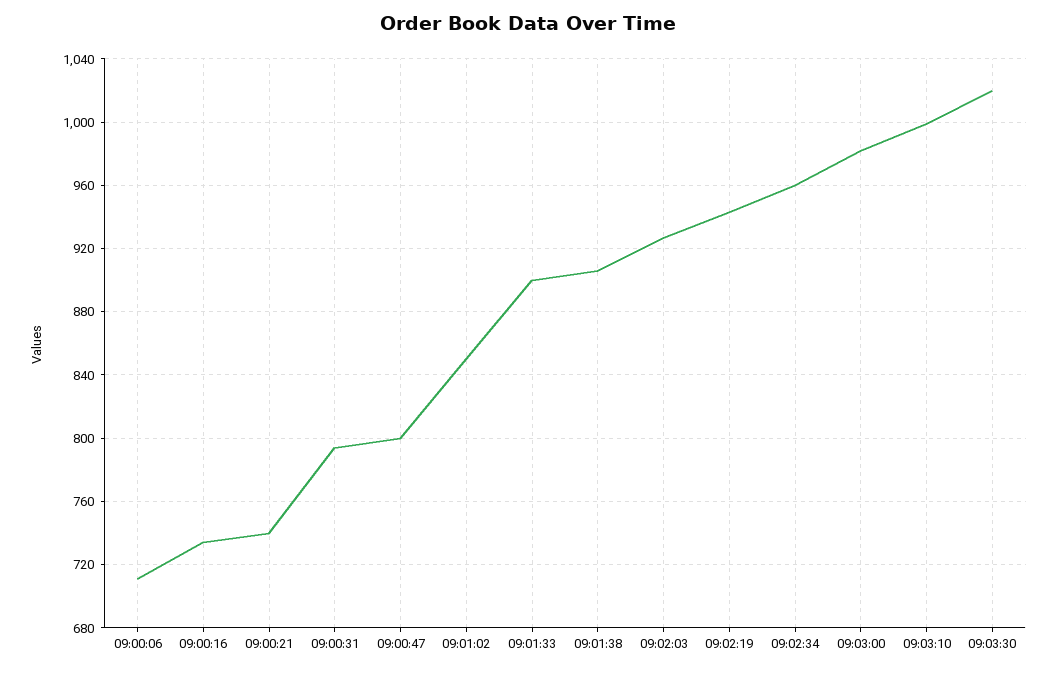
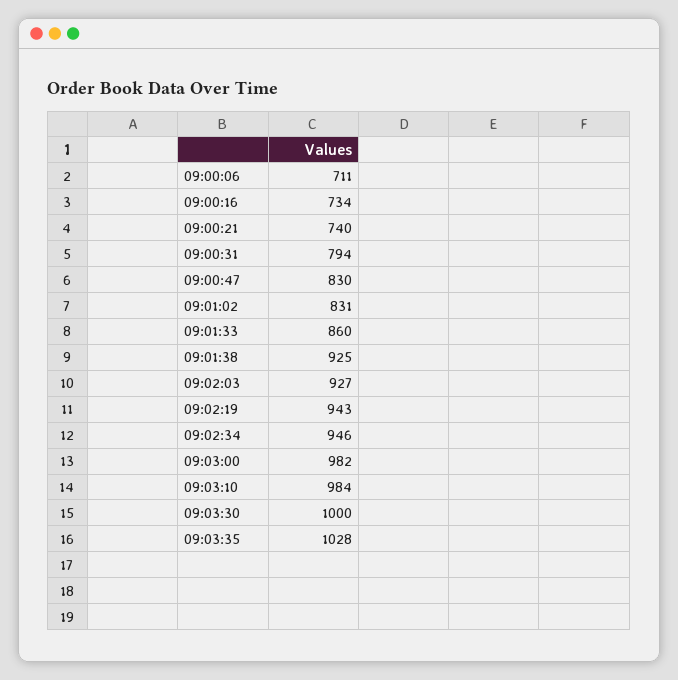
09:00:47: 800 -> 830
09:01:02: 850 -> 831
09:01:33: 900 -> 860
09:01:38: 905 -> 925
09:02:34: 960 -> 946
09:03:10: 1000 -> 984
09:03:30: 1020 -> 1000
09:03:35: none -> 1028

